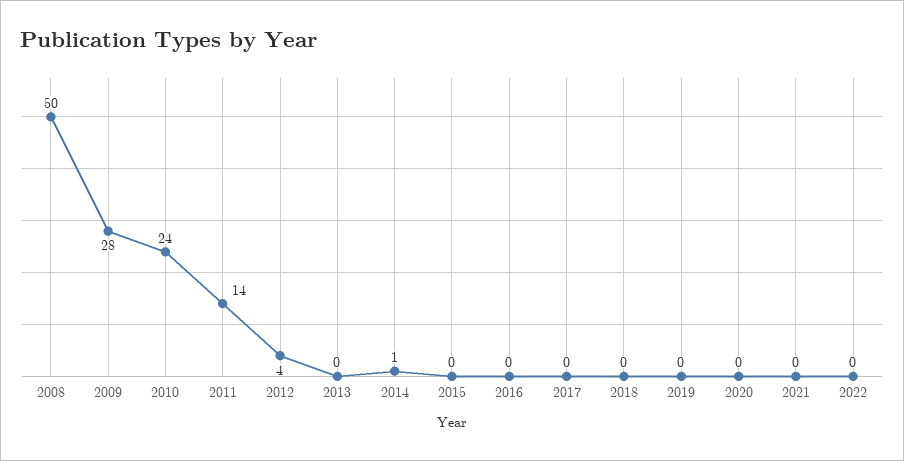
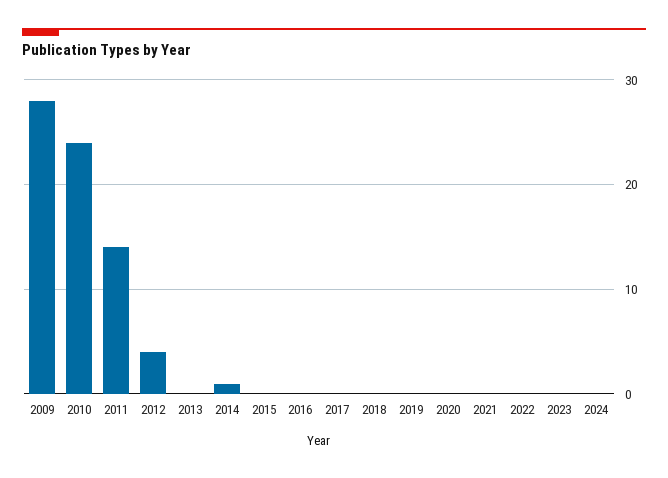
2008: 50 -> none
2023: none -> 0
2024: none -> 0

